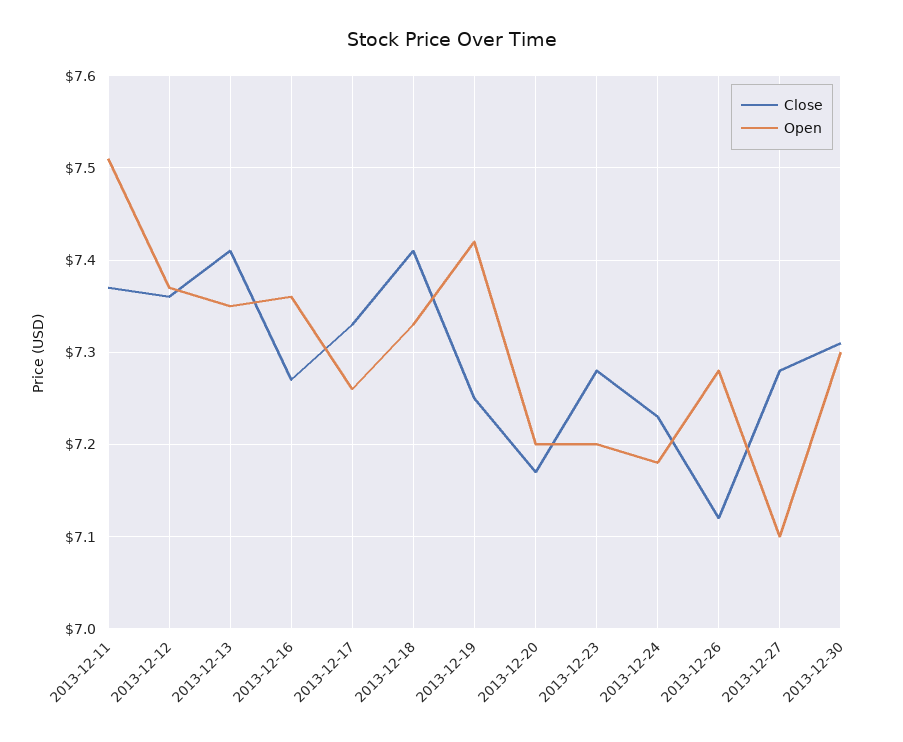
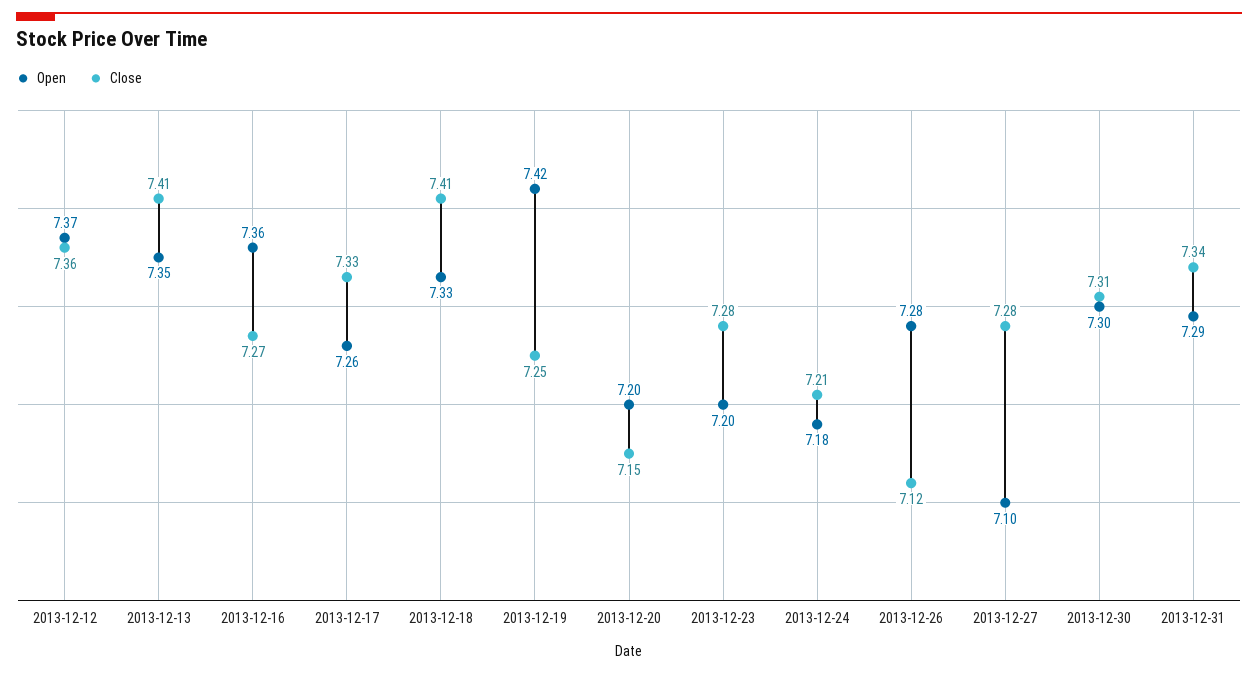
Close, 2013-12-11: 7.37 -> none
Open, 2013-12-11: 7.51 -> none
Close, 2013-12-20: 7.17 -> 7.15
Close, 2013-12-24: 7.23 -> 7.21
Open, 2013-12-31: none -> 7.29
Close, 2013-12-31: none -> 7.34

